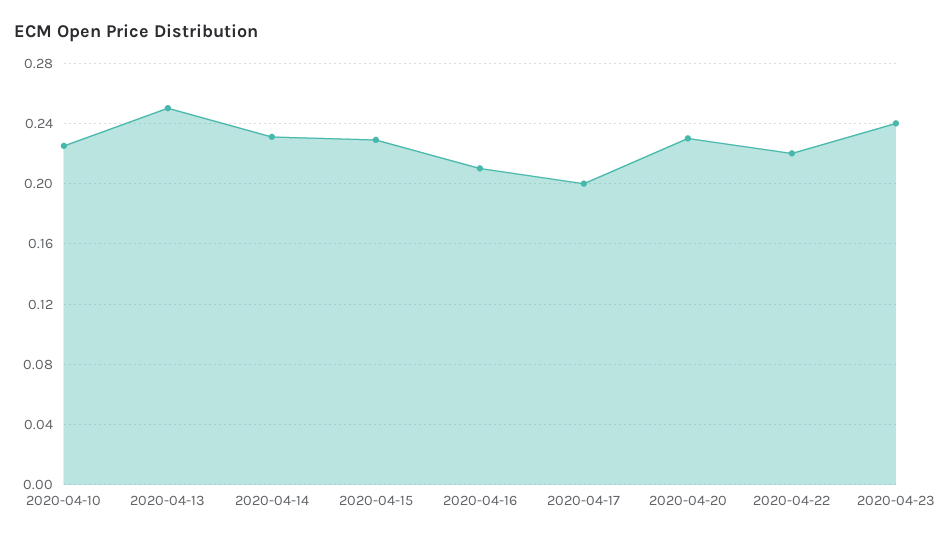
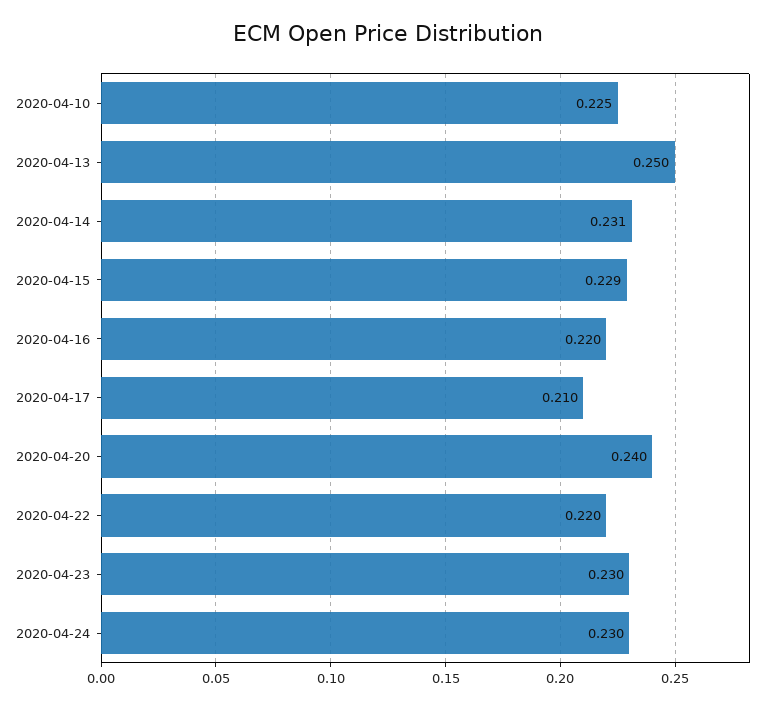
2020-04-16: 0.21 -> 0.22
2020-04-17: 0.2 -> 0.21
2020-04-20: 0.23 -> 0.24
2020-04-23: 0.24 -> 0.23
2020-04-24: none -> 0.23

